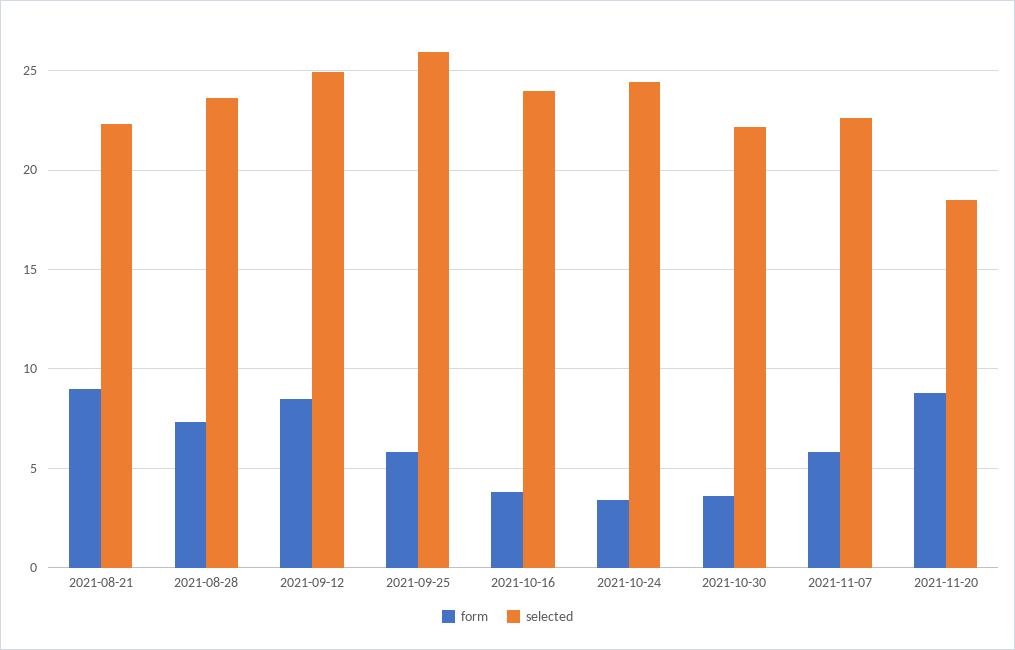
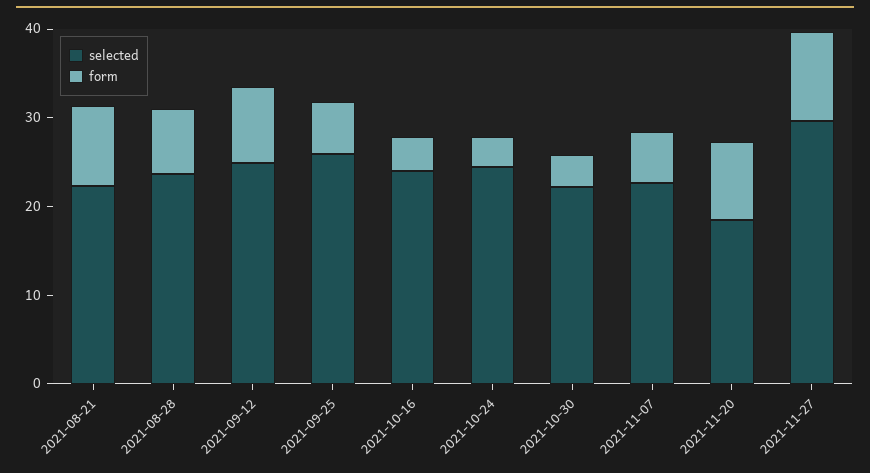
selected, 2021-11-27: none -> 30
form, 2021-11-27: none -> 10

